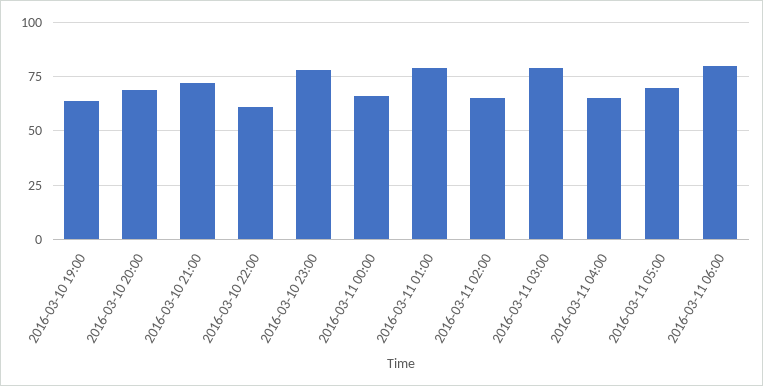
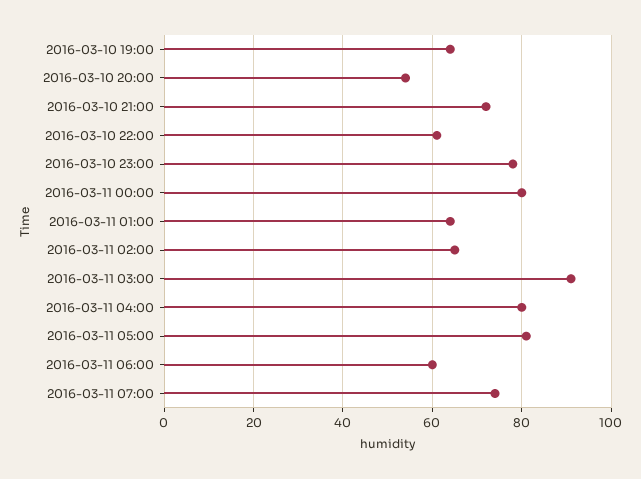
2016-03-10 20:00: 70 -> 55
2016-03-11 00:00: 65 -> 80
2016-03-11 01:00: 80 -> 65
2016-03-11 03:00: 80 -> 90
2016-03-11 04:00: 65 -> 80
2016-03-11 05:00: 70 -> 80
2016-03-11 06:00: 80 -> 60
2016-03-11 07:00: none -> 75

